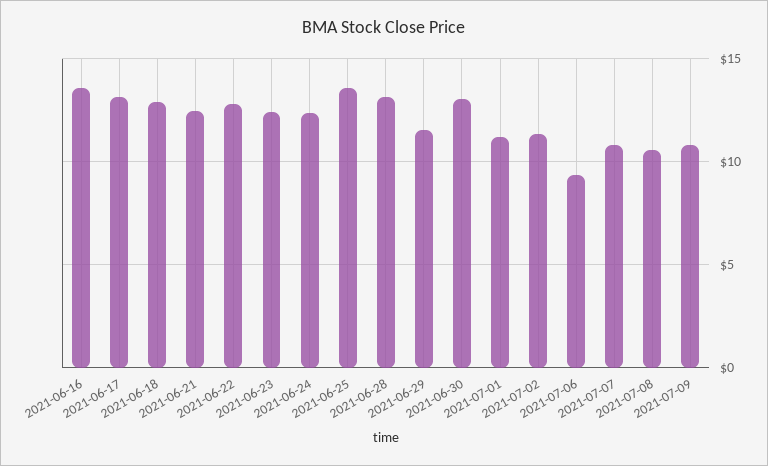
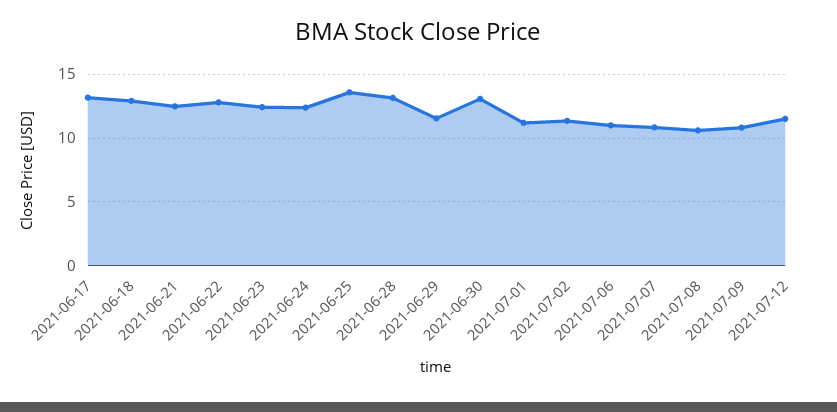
2021-06-16: 13.5 -> none
2021-07-06: 9.5 -> 11
2021-07-12: none -> 11.5

